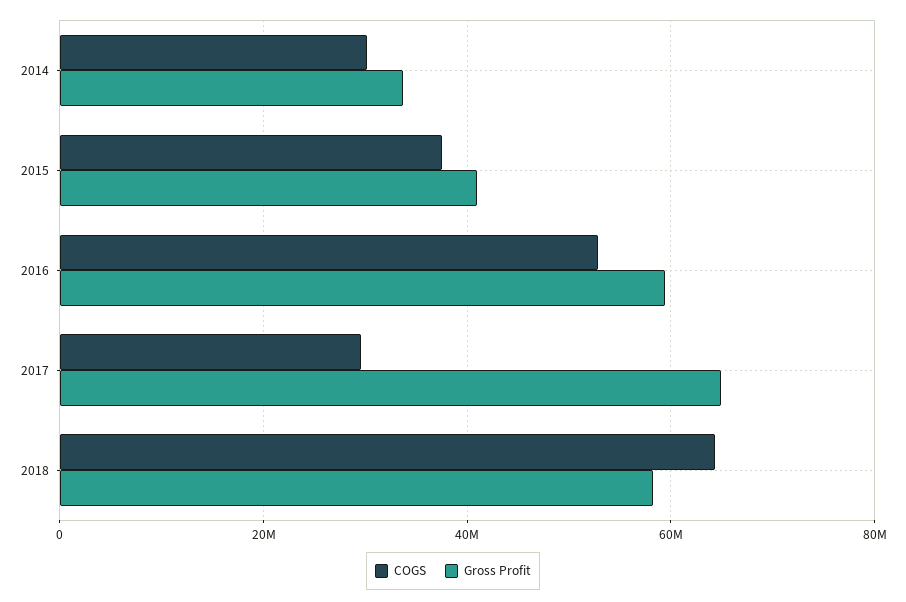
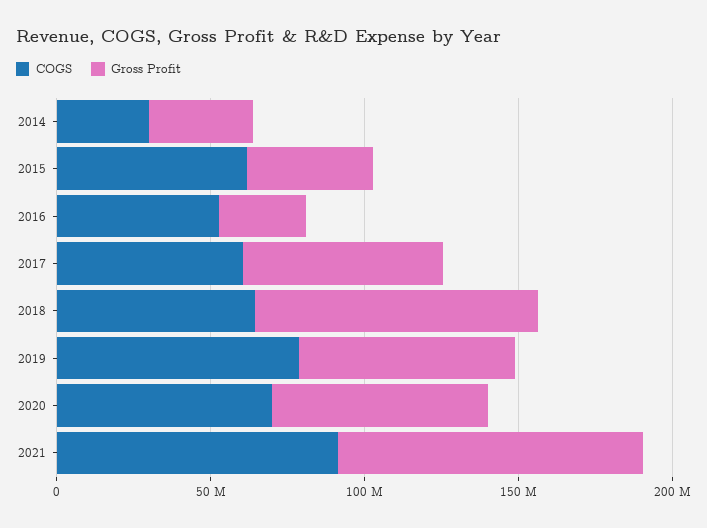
COGS, 2015: 38000000 -> 60000000
Gross Profit, 2016: 60000000 -> 30000000
COGS, 2017: 30000000 -> 60000000
Gross Profit, 2018: 58000000 -> 90000000
COGS, 2019: none -> 80000000
Gross Profit, 2019: none -> 70000000
COGS, 2020: none -> 70000000
Gross Profit, 2020: none -> 70000000
COGS, 2021: none -> 90000000
Gross Profit, 2021: none -> 100000000

